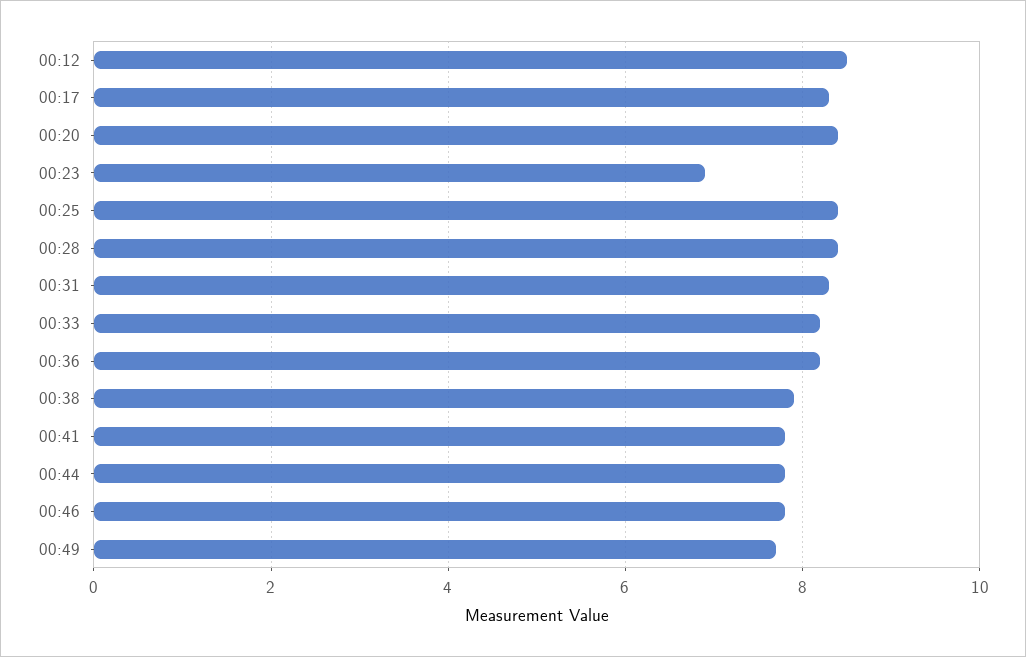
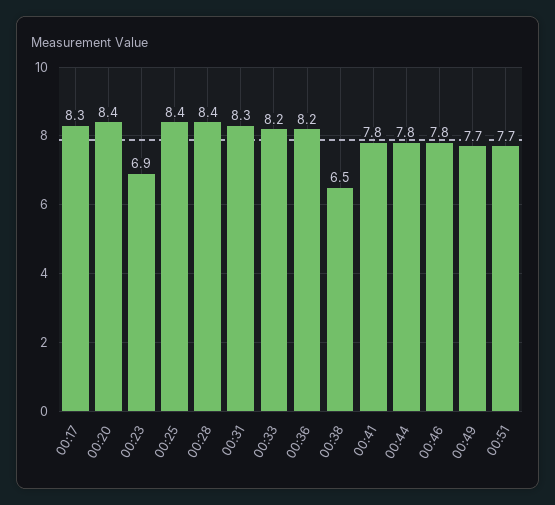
00:12: 8.5 -> none
00:38: 8 -> 6.5
00:51: none -> 7.7

